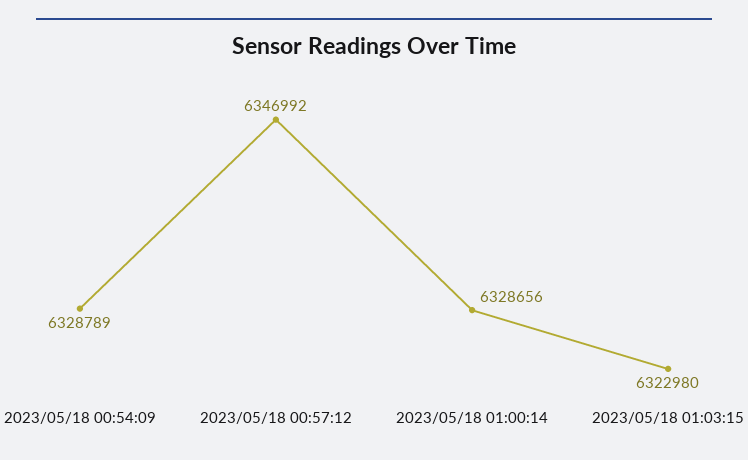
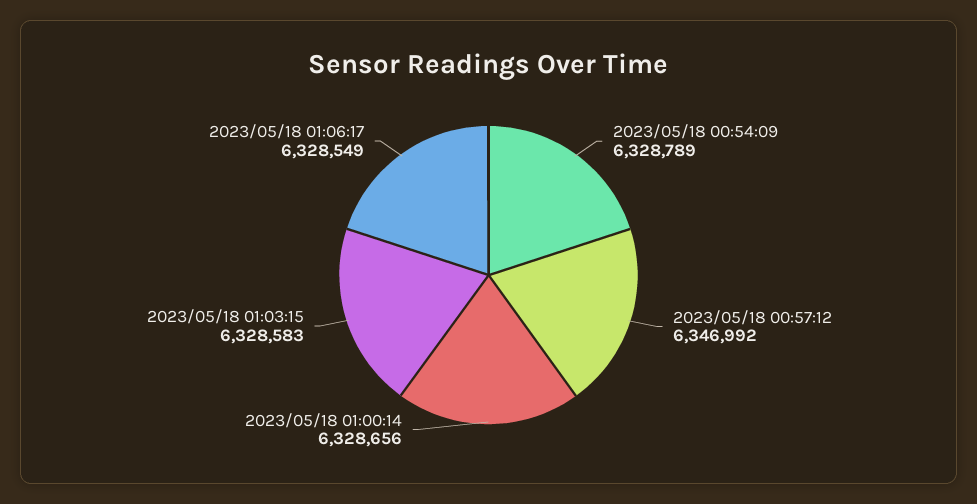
2023/05/18 01:03:15: 6322980 -> 6328583
2023/05/18 01:06:17: none -> 6328549

